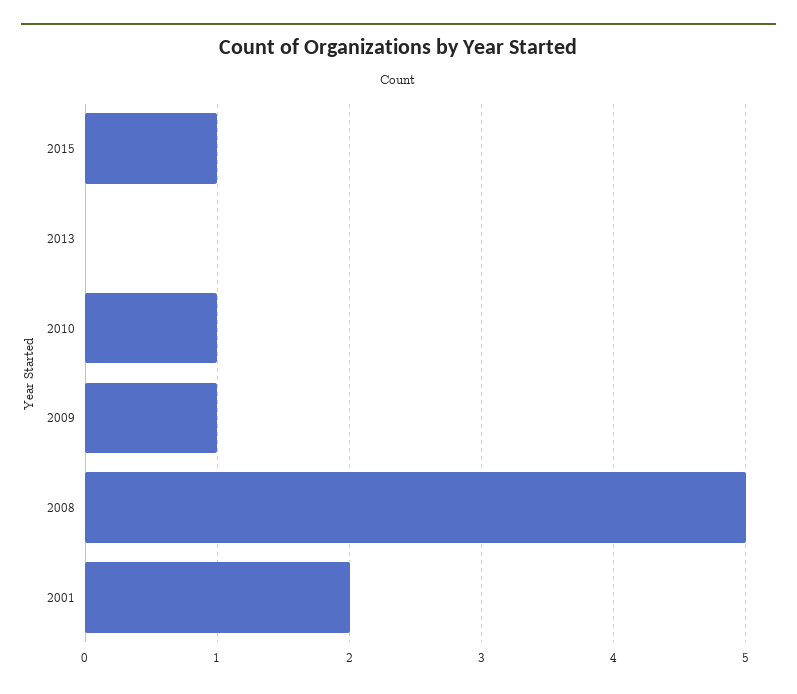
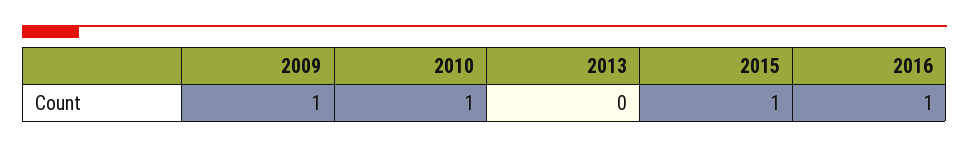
2008: 5 -> none
2001: 2 -> none
2016: none -> 1

